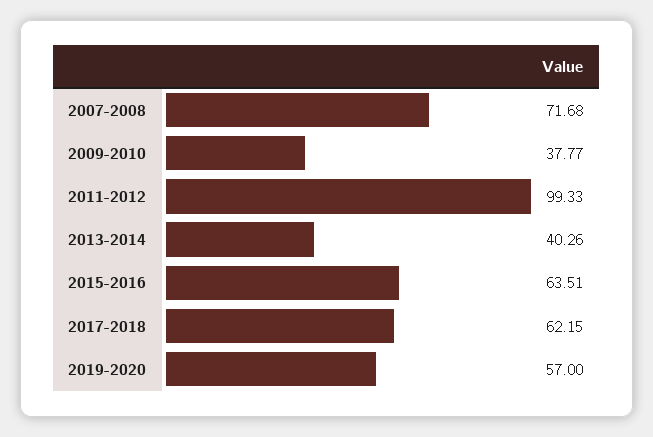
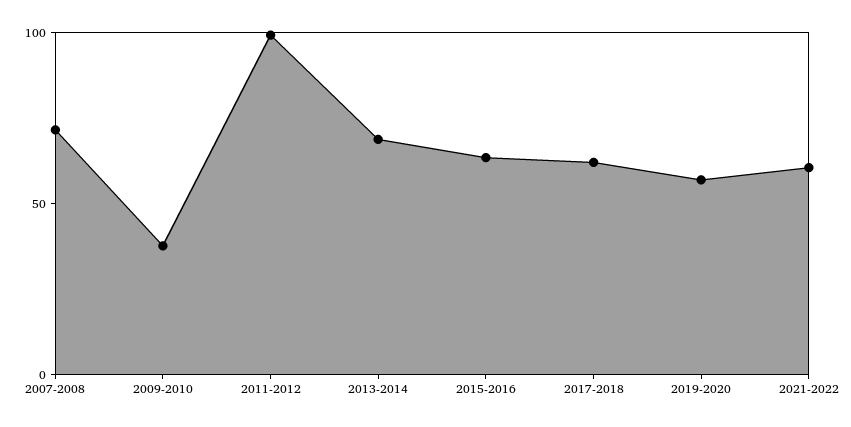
2013-2014: 40.26 -> 70
2021-2022: none -> 60

